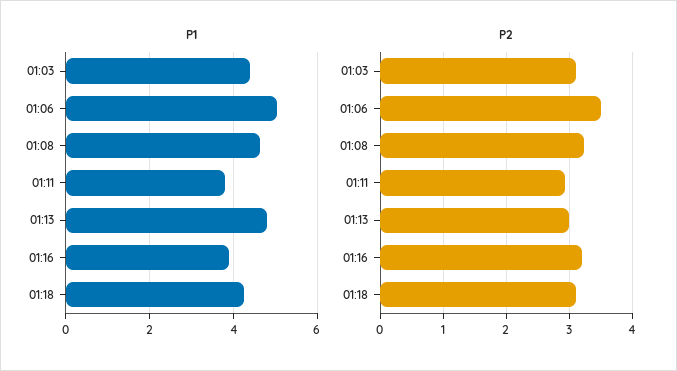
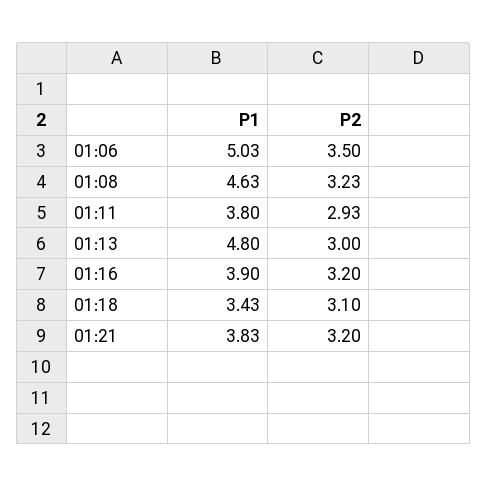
P1, 01:03: 4.4 -> none
P1, 01:18: 4.2 -> 3.43
P2, 01:03: 3.1 -> none
P1, 01:21: none -> 3.83
P2, 01:21: none -> 3.2

